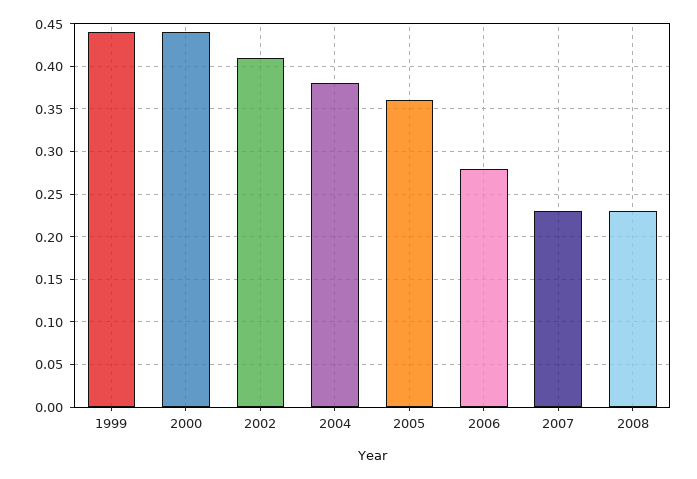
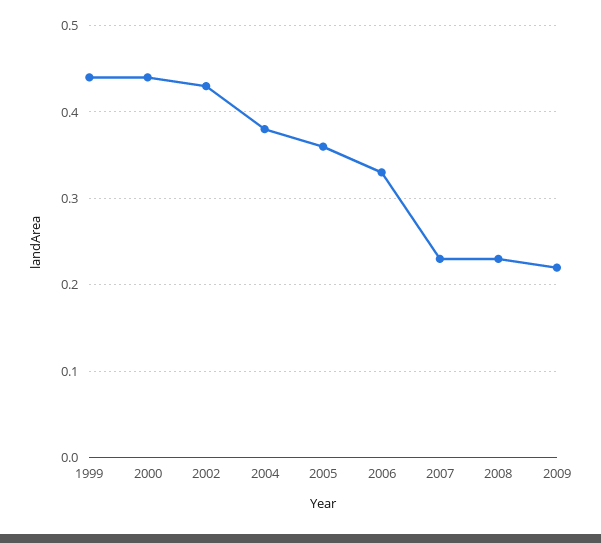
2002: 0.41 -> 0.43
2006: 0.28 -> 0.33
2009: none -> 0.22

